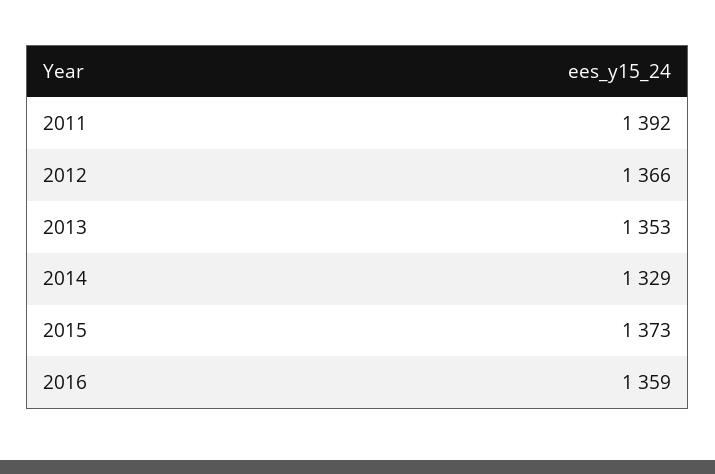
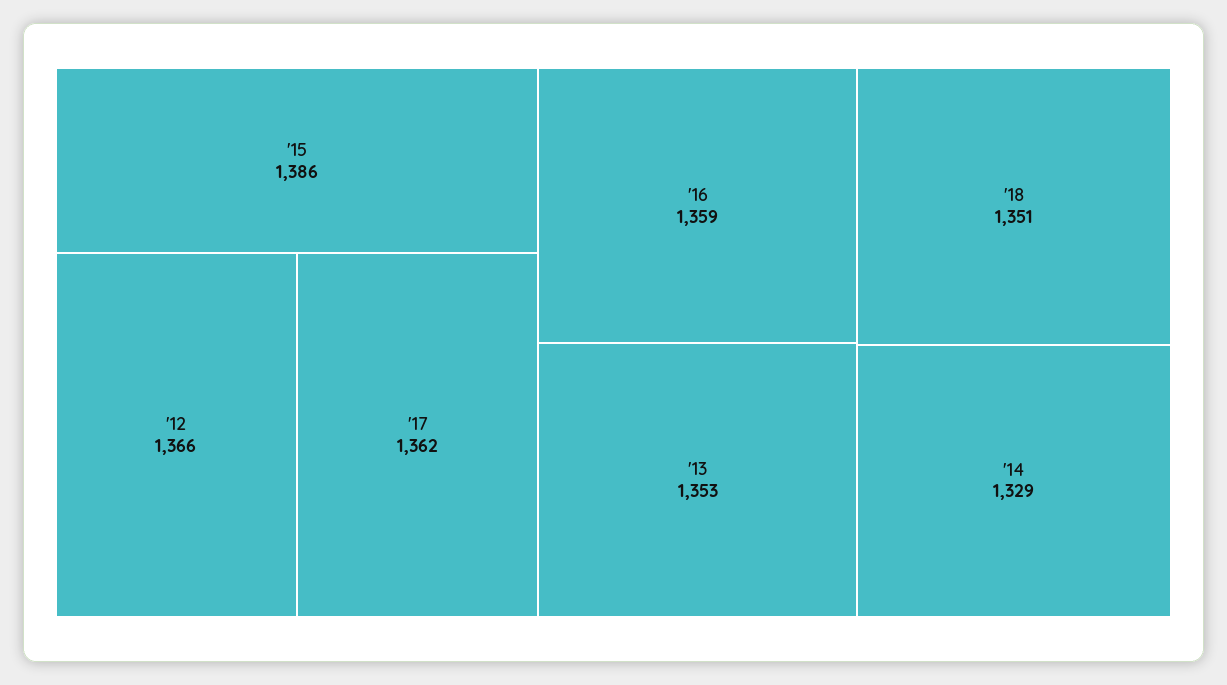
2011: 1392 -> none
2015: 1373 -> 1386
'17: none -> 1362
'18: none -> 1351

